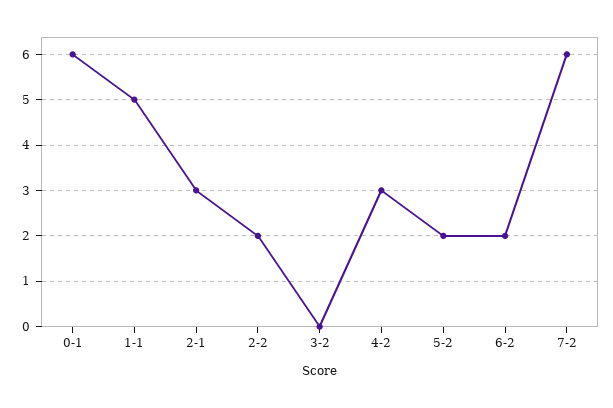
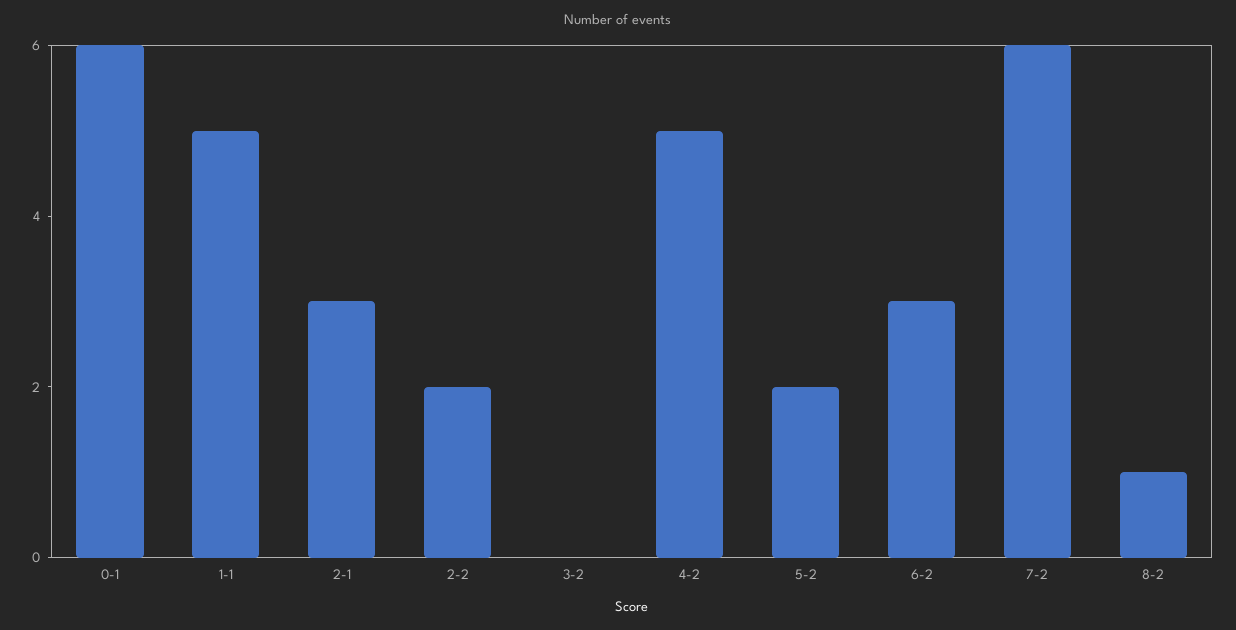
4-2: 3 -> 5
6-2: 2 -> 3
8-2: none -> 1

